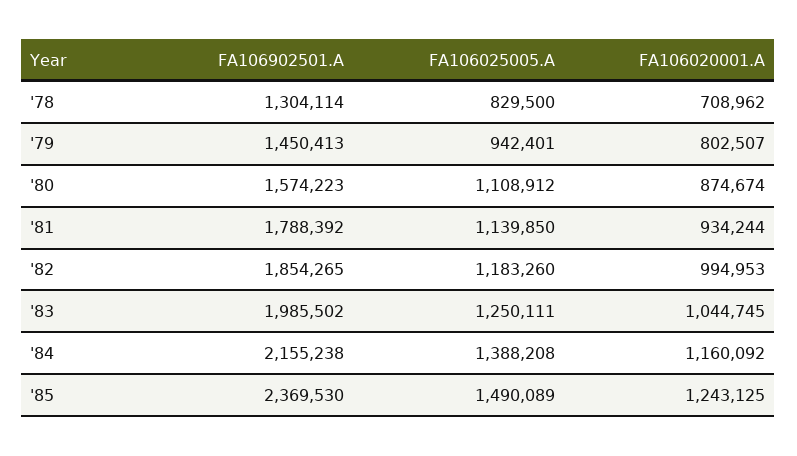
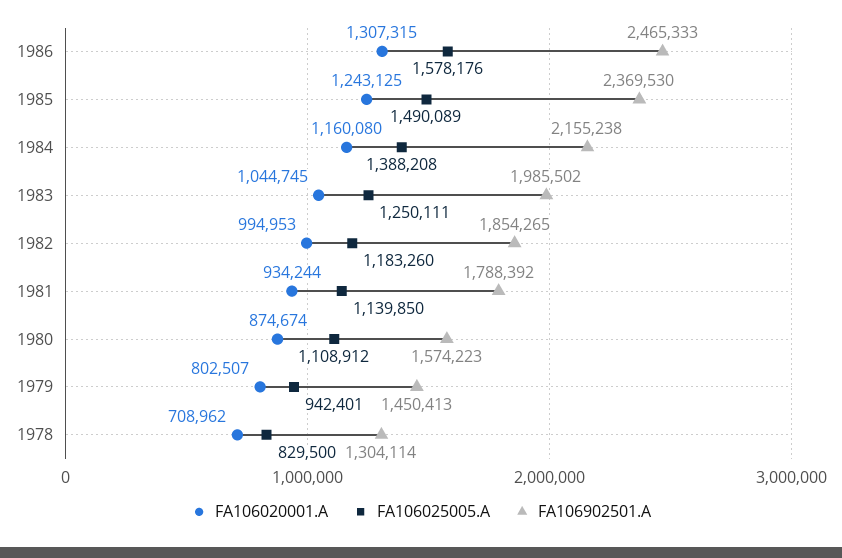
FA106020001.A, '84: 1160092 -> 1160080
FA106020001.A, 1986: none -> 1307315
FA106025005.A, 1986: none -> 1578176
FA106902501.A, 1986: none -> 2465333

